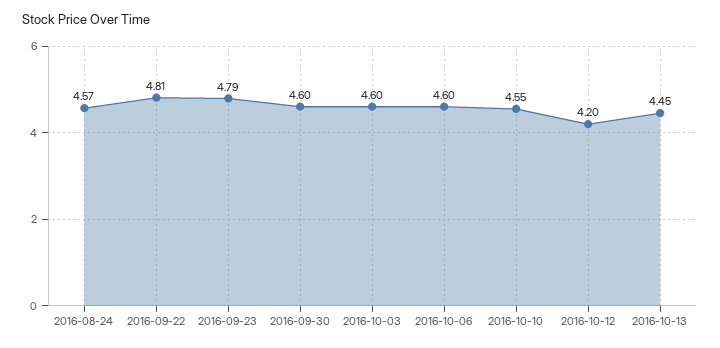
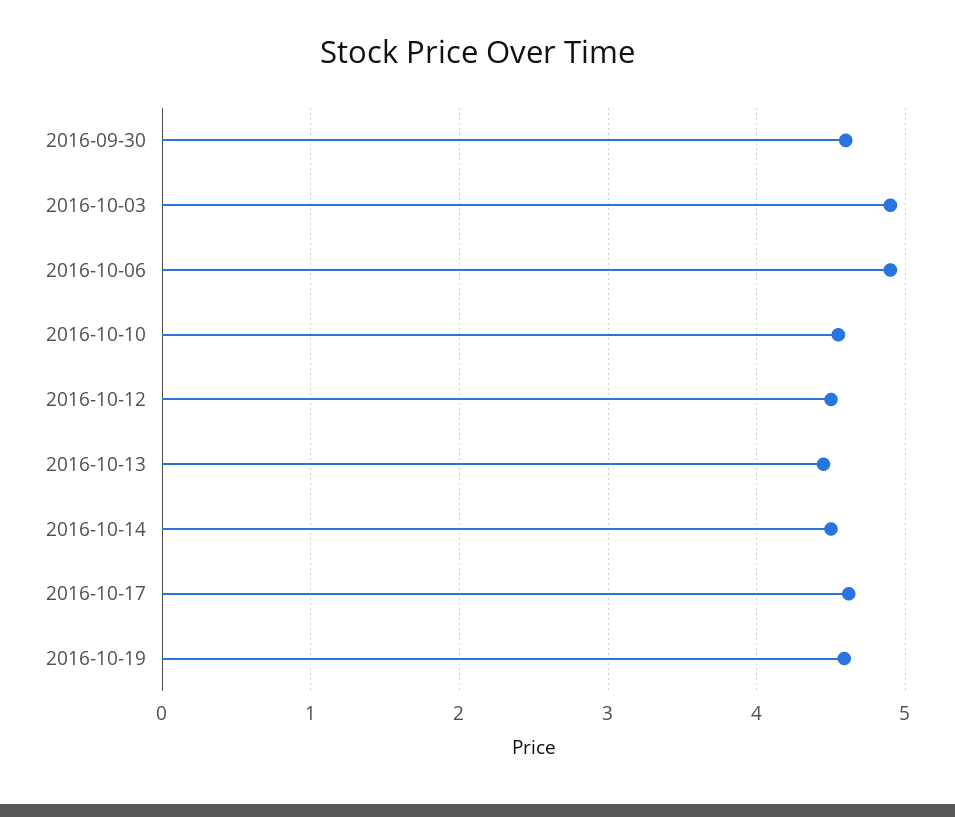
2016-08-24: 4.57 -> none
2016-09-22: 4.81 -> none
2016-09-23: 4.79 -> none
2016-10-03: 4.6 -> 4.9
2016-10-06: 4.6 -> 4.9
2016-10-12: 4.2 -> 4.5
2016-10-14: none -> 4.5
2016-10-17: none -> 4.6
2016-10-19: none -> 4.6

